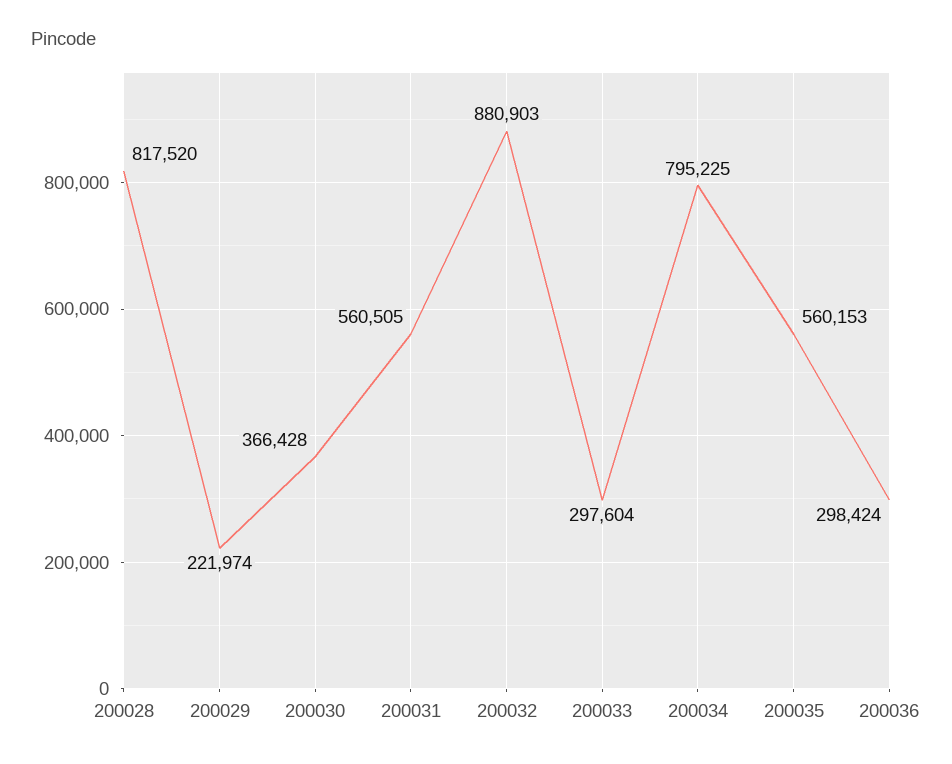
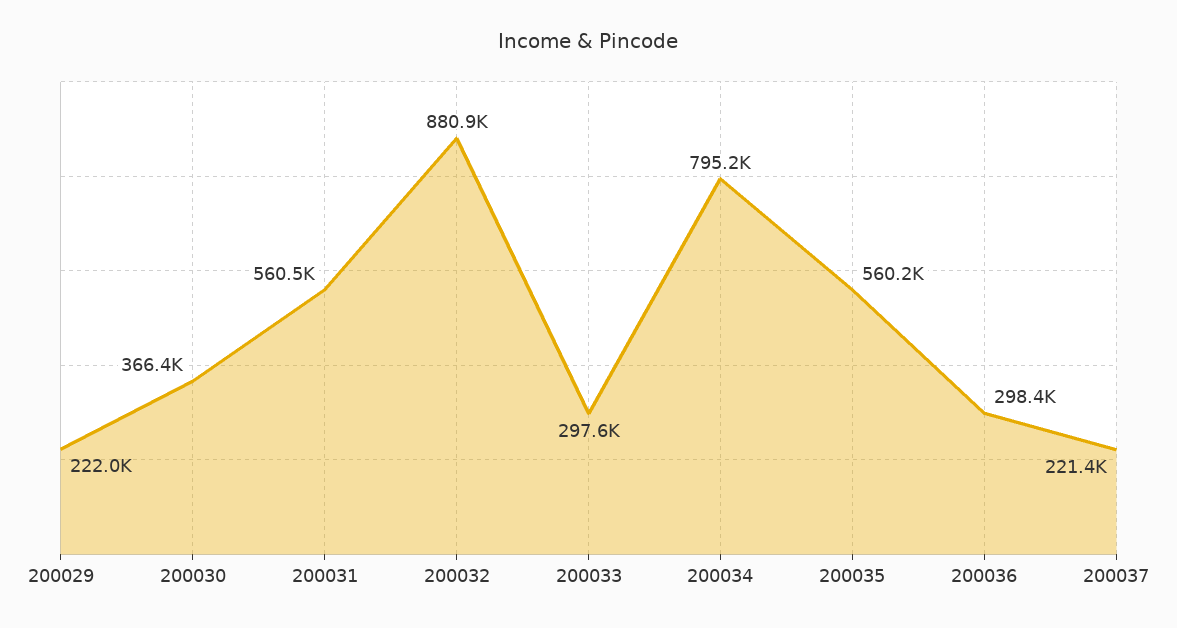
200028: 817520 -> none
200037: none -> 221400

